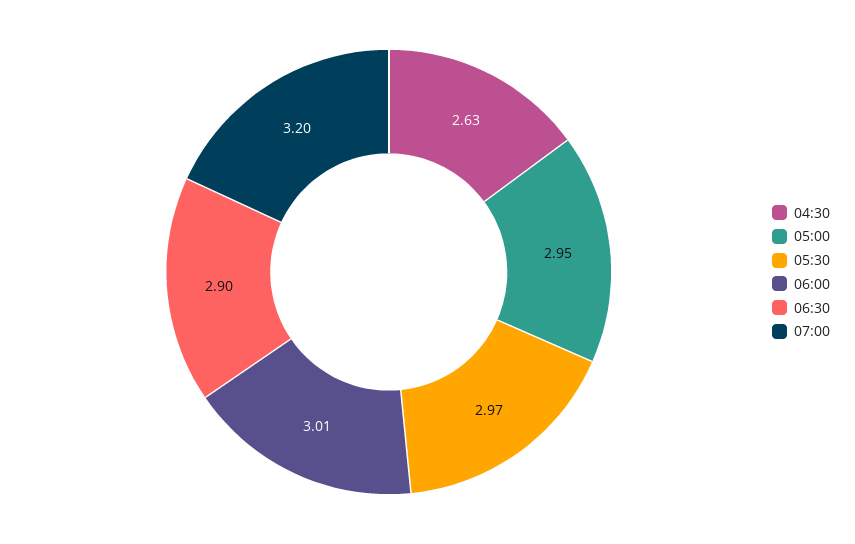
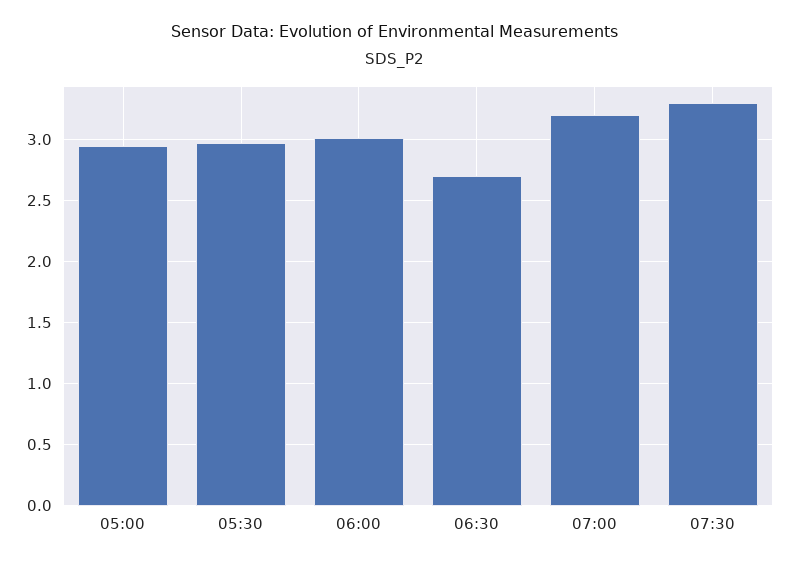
04:30: 2.63 -> none
06:30: 2.9 -> 2.7
07:30: none -> 3.3

